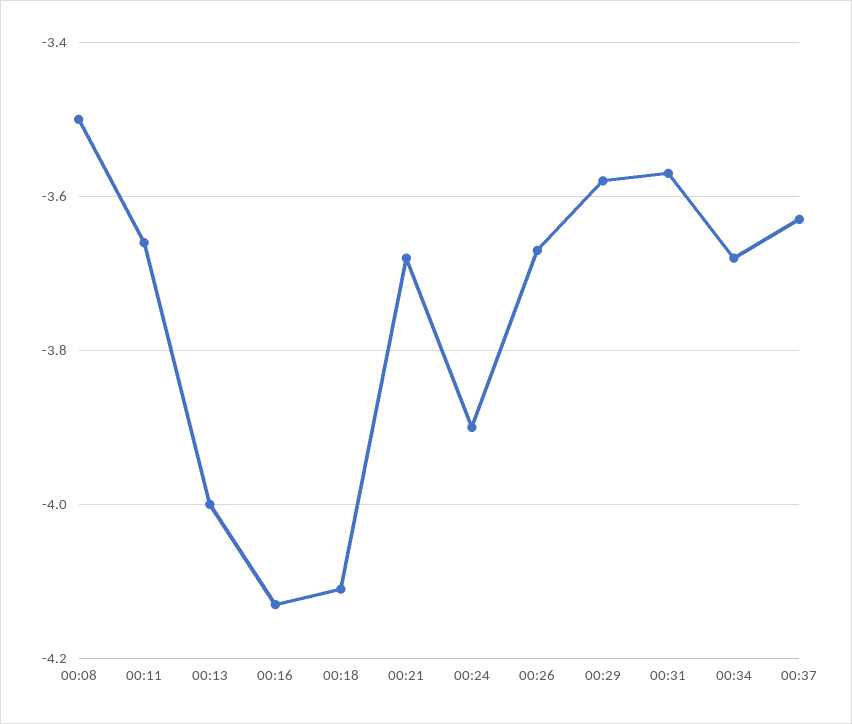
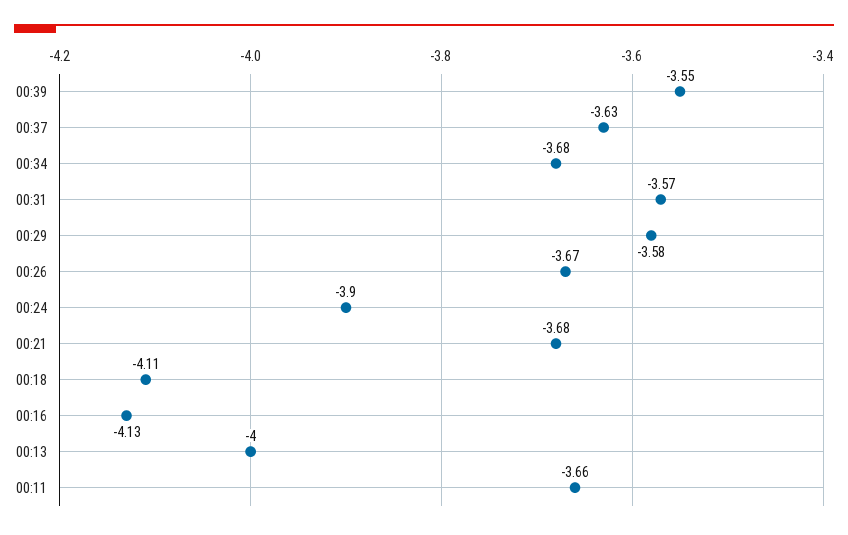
00:08: -3.5 -> none
00:39: none -> -3.55

